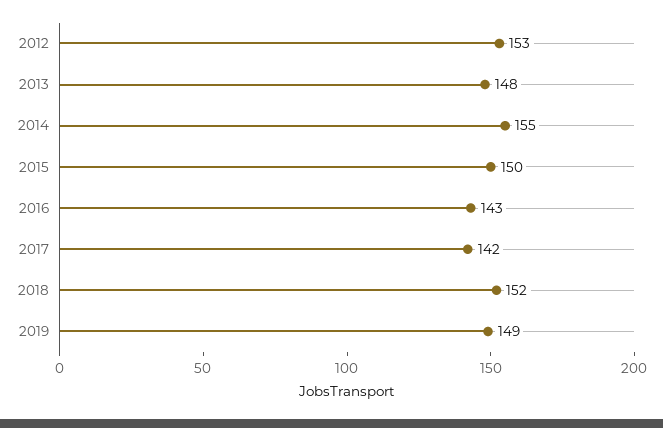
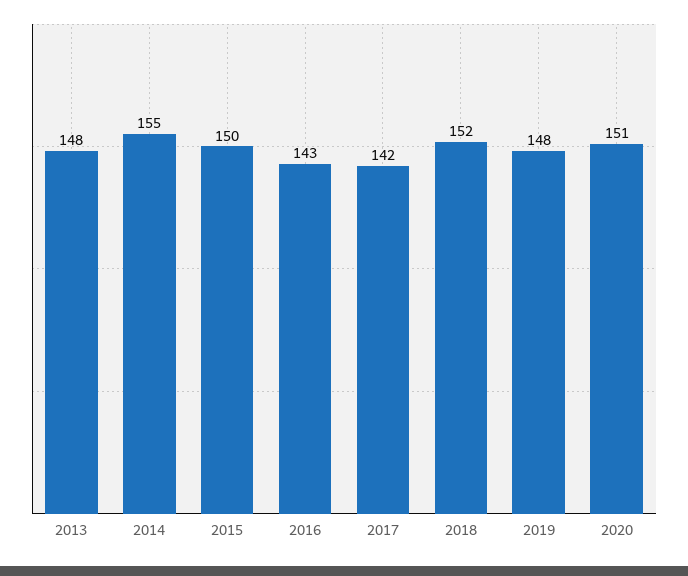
2012: 153 -> none
2019: 149 -> 148
2020: none -> 151

